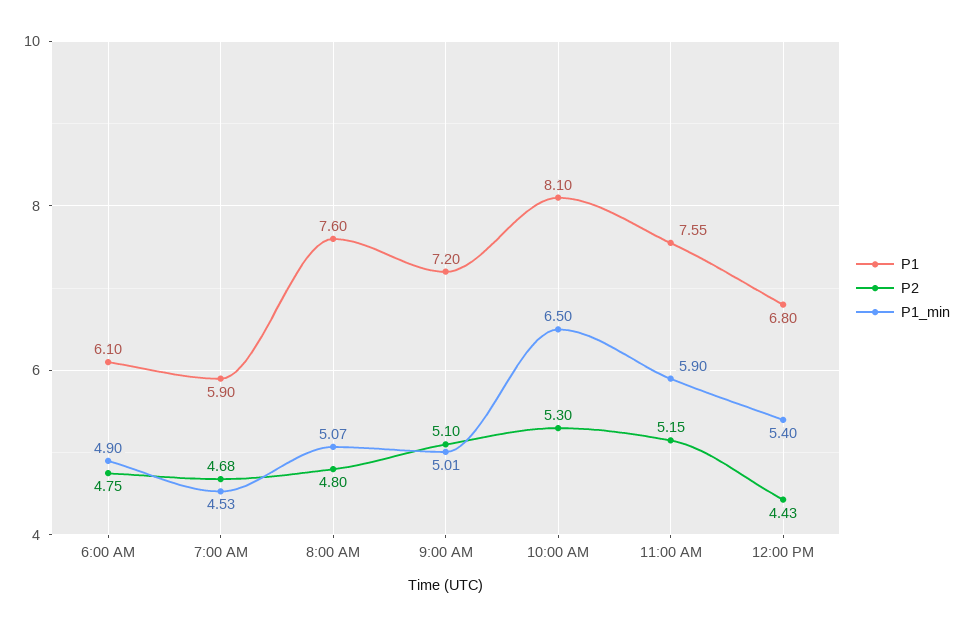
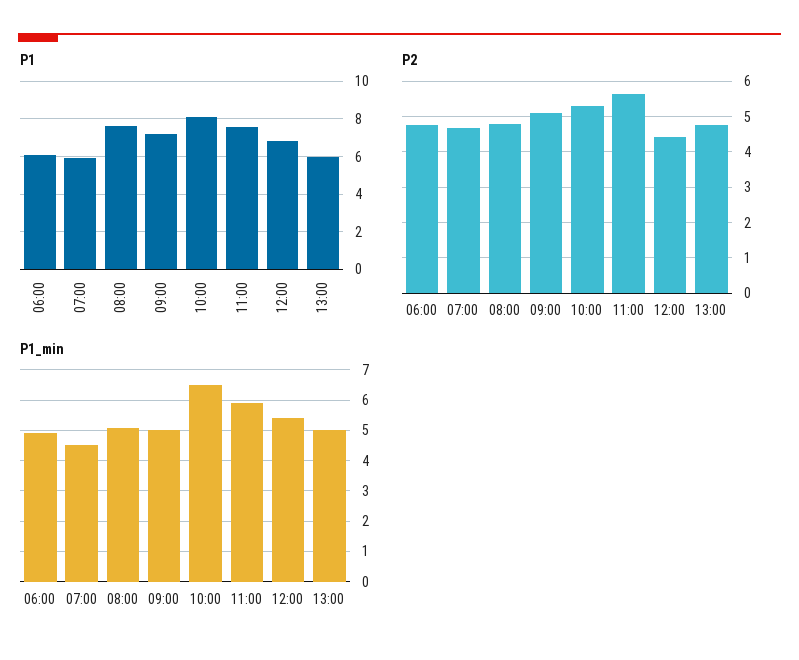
P2, 11:00 AM: 5.15 -> 5.6
P1, 13:00: none -> 6
P2, 13:00: none -> 4.8
P1_min, 13:00: none -> 5

